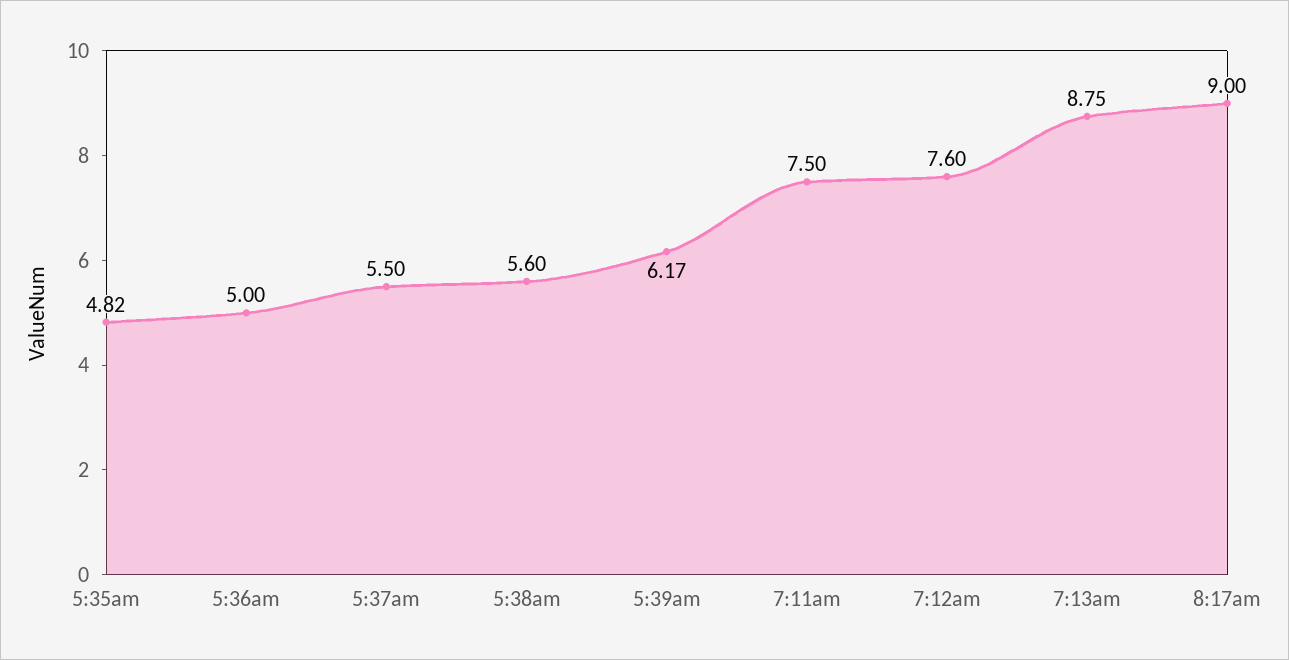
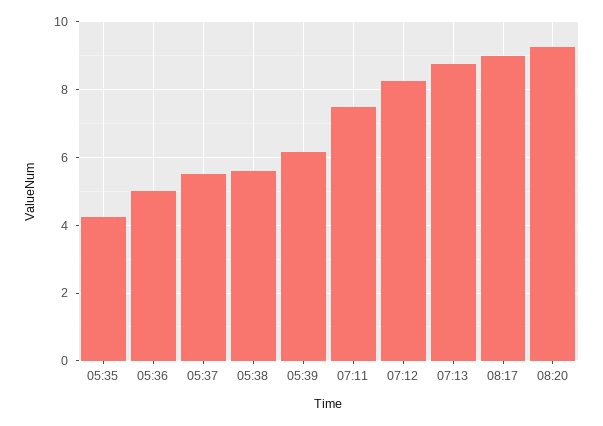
5:35am: 4.82 -> 4.2
7:12am: 7.6 -> 8.2
08:20: none -> 9.2

